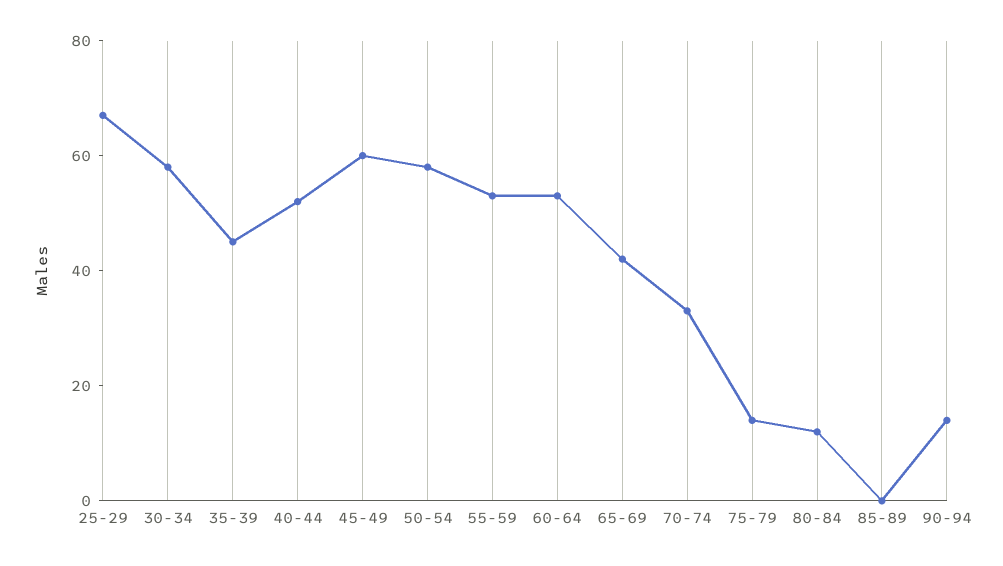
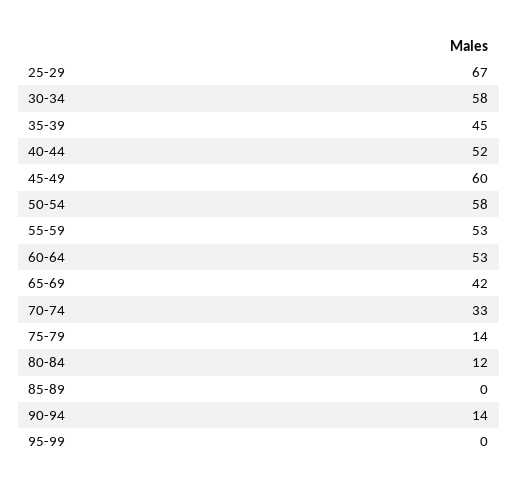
95-99: none -> 0

